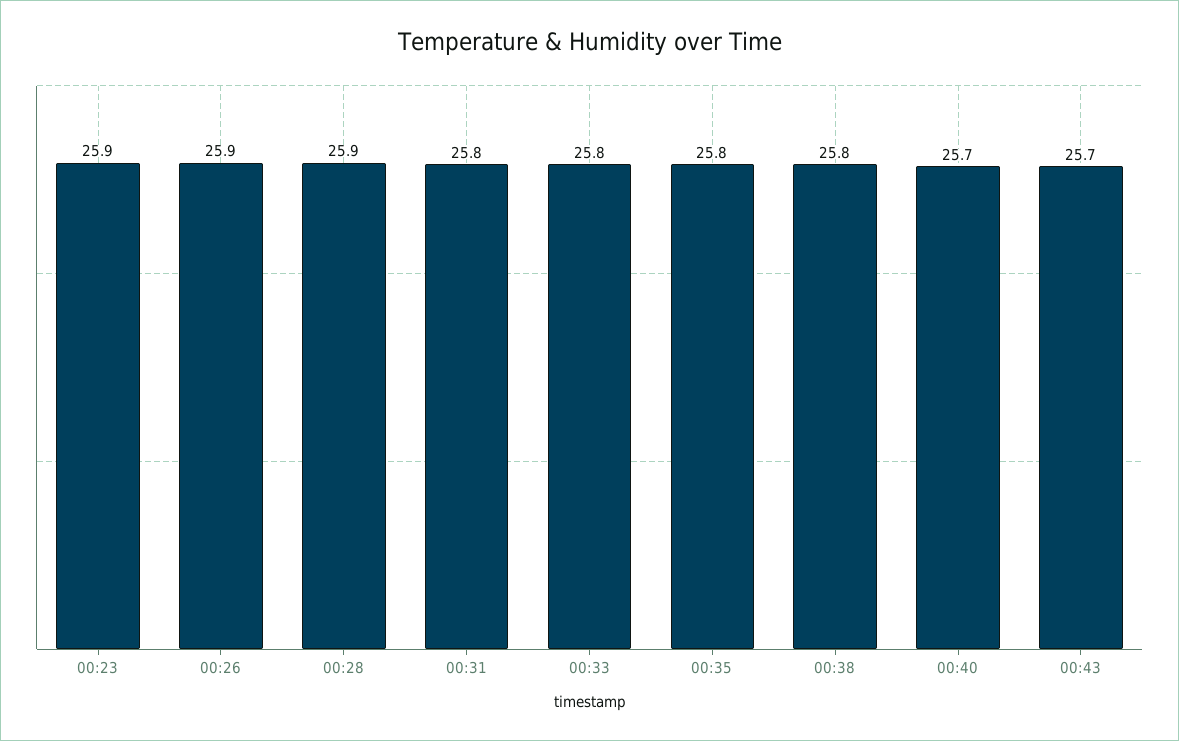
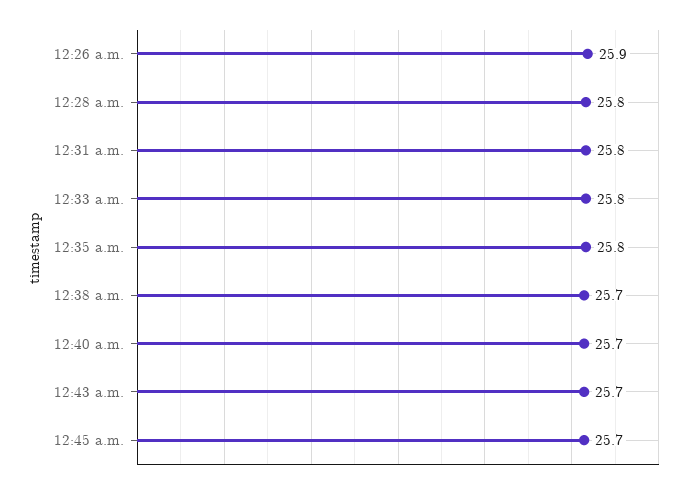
00:23: 25.9 -> none
00:28: 25.9 -> 25.8
00:38: 25.8 -> 25.7
12:45 a.m.: none -> 25.7

